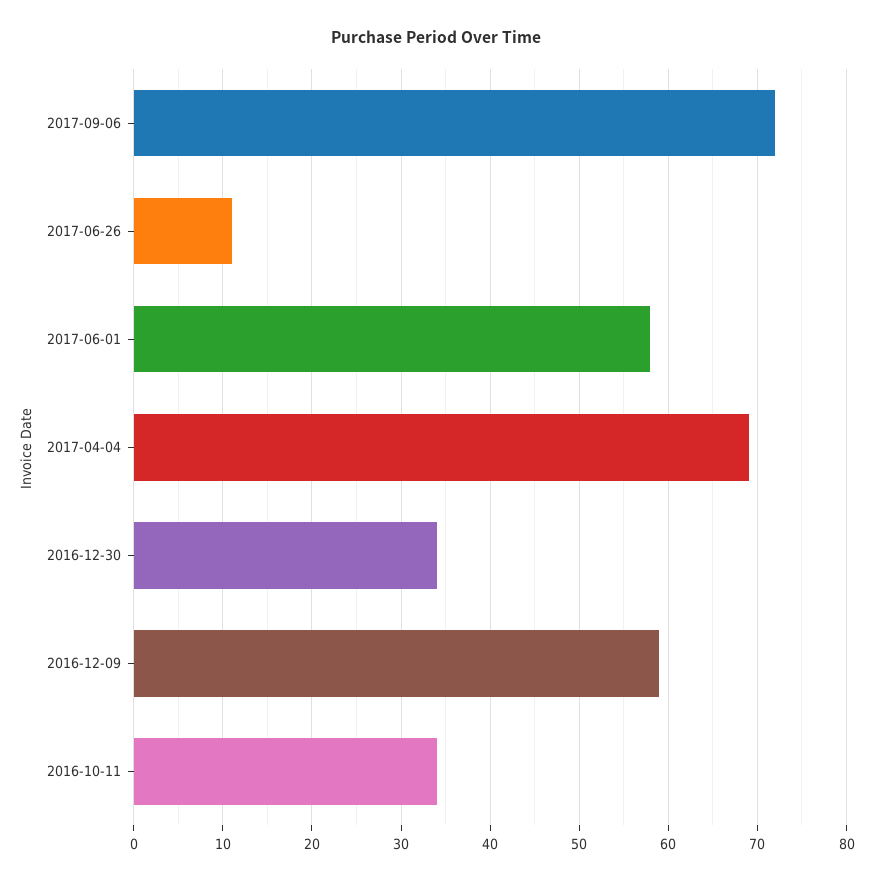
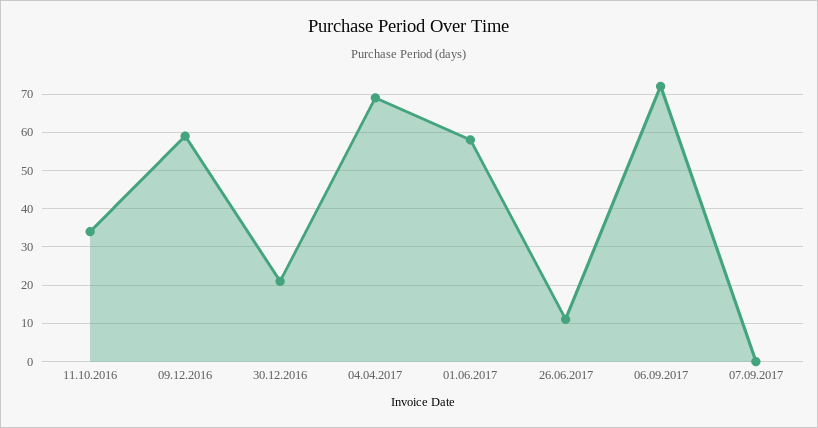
2016-12-30: 34 -> 20
07.09.2017: none -> 0

